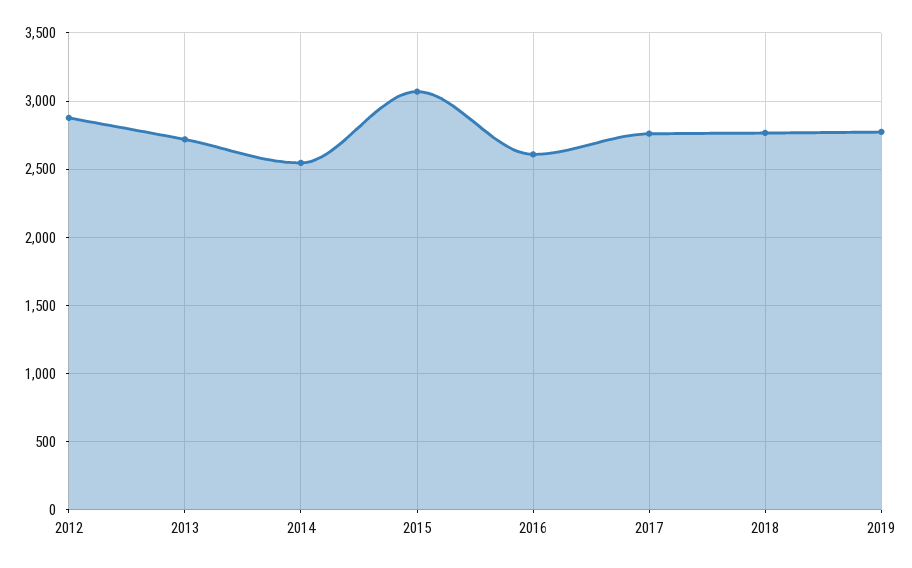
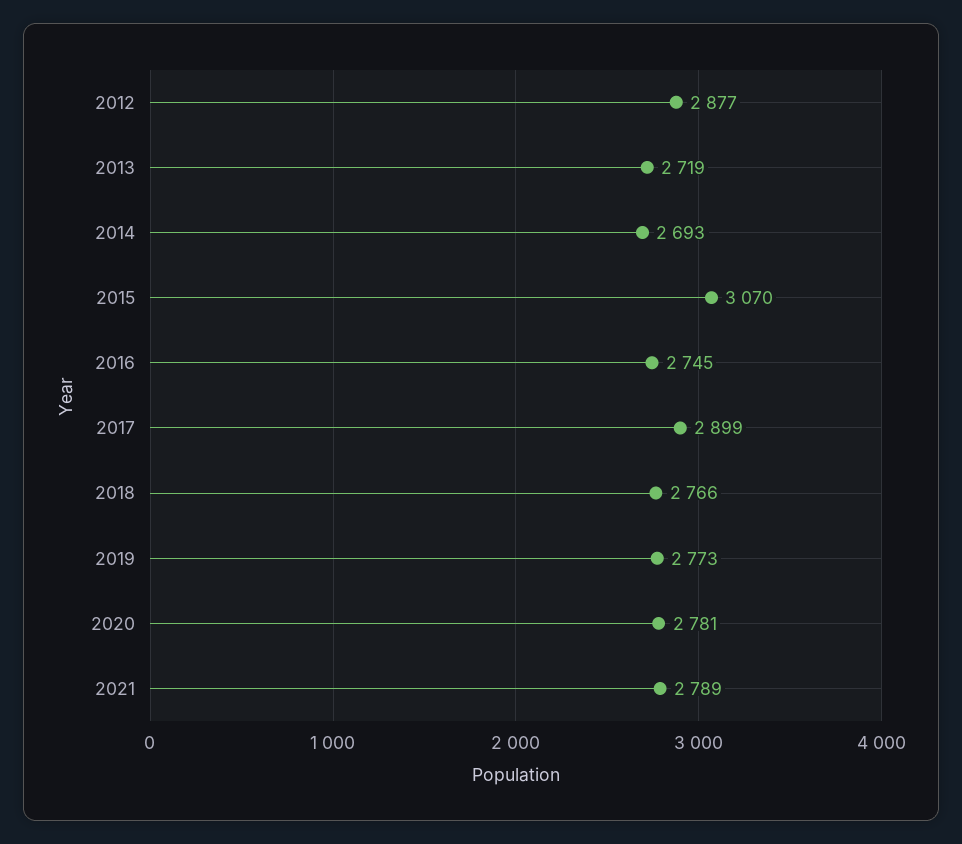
2014: 2550 -> 2693
2016: 2600 -> 2745
2017: 2750 -> 2899
2020: none -> 2781
2021: none -> 2789

